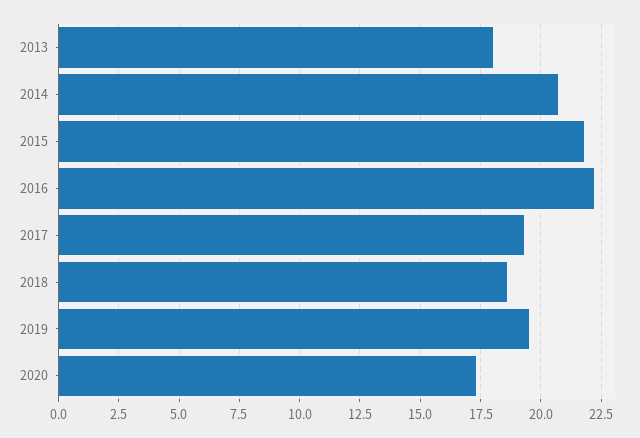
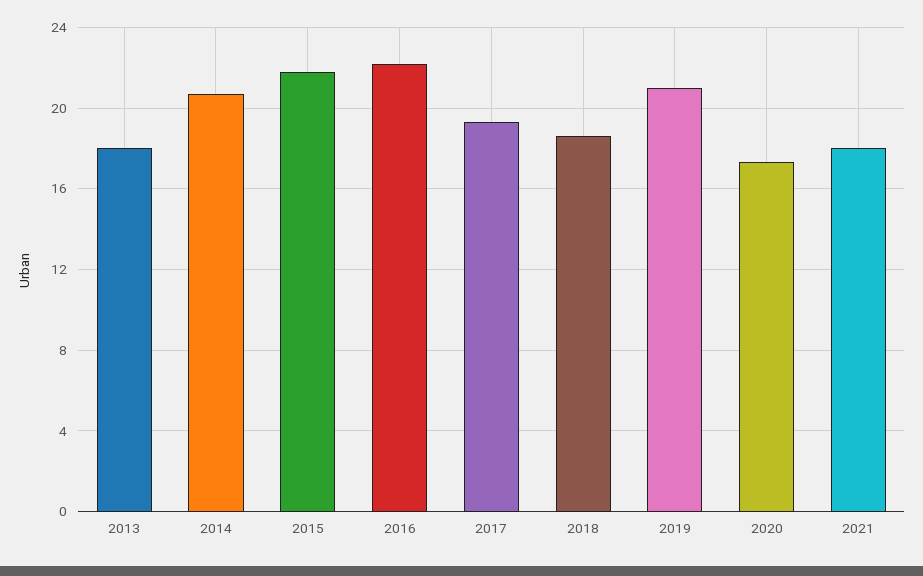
2019: 19.5 -> 21
2021: none -> 18

